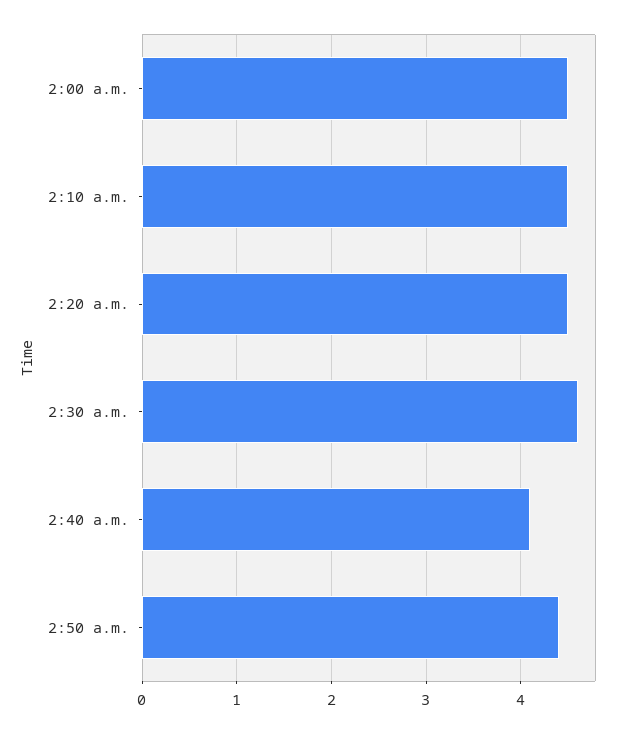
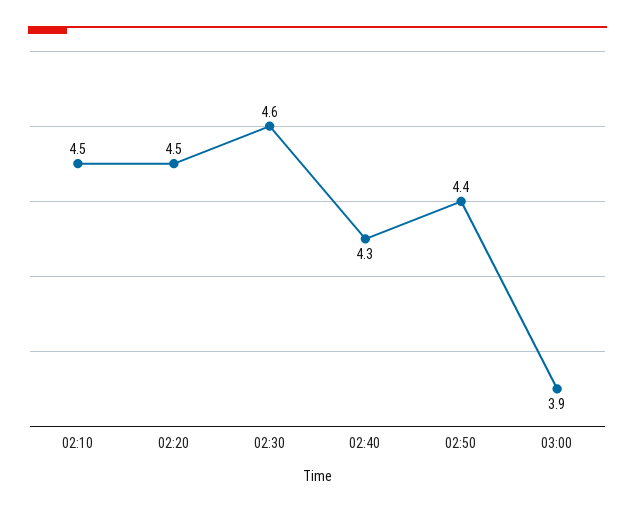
2:00 a.m.: 4.5 -> none
2:40 a.m.: 4.1 -> 4.3
03:00: none -> 3.9

